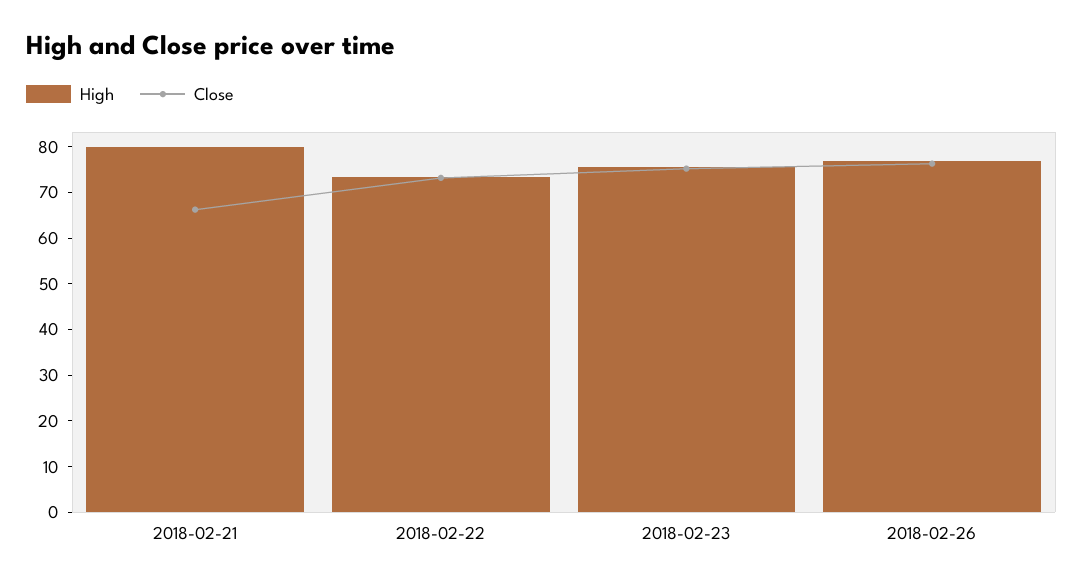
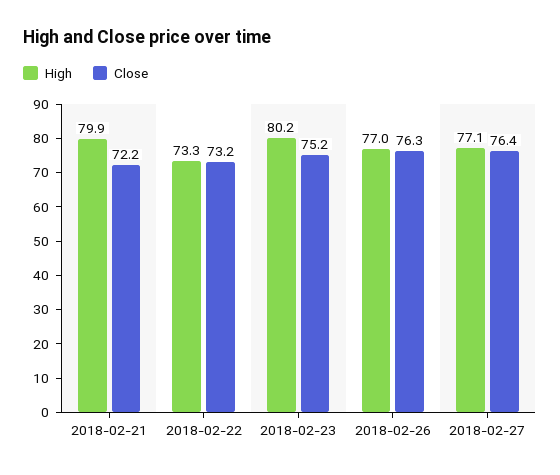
Close, 2018-02-21: 66 -> 72.2
High, 2018-02-23: 76 -> 80.2
High, 2018-02-27: none -> 77.1
Close, 2018-02-27: none -> 76.4

